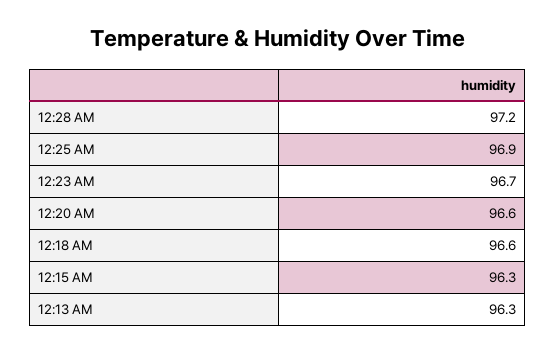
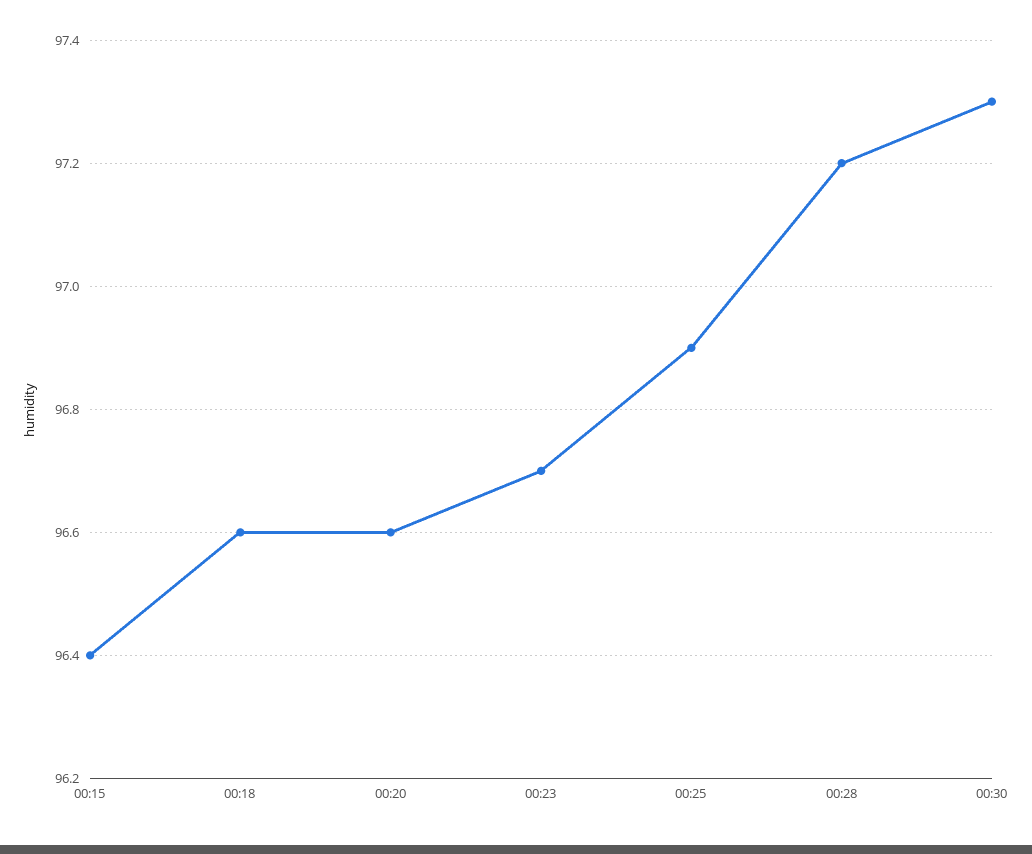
12:15 AM: 96.3 -> 96.4
12:13 AM: 96.3 -> none
00:30: none -> 97.3

